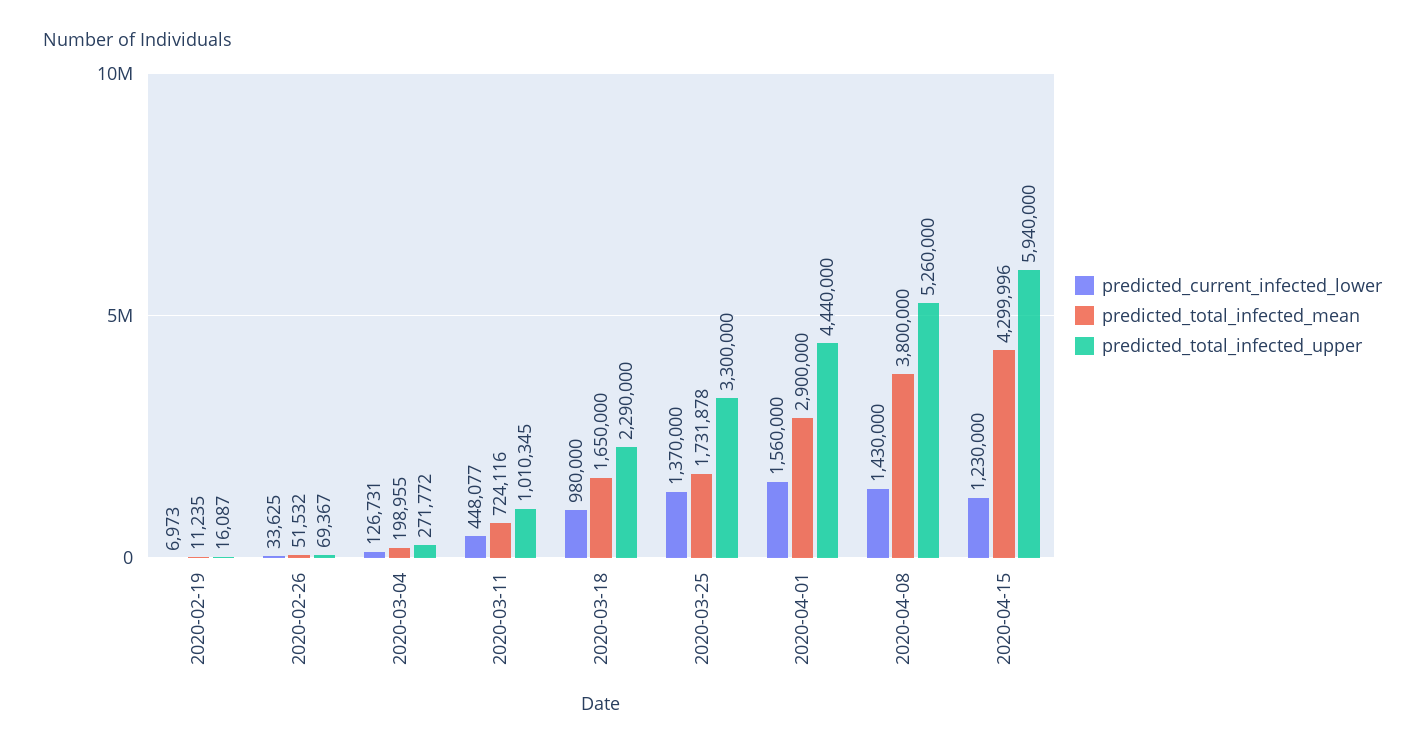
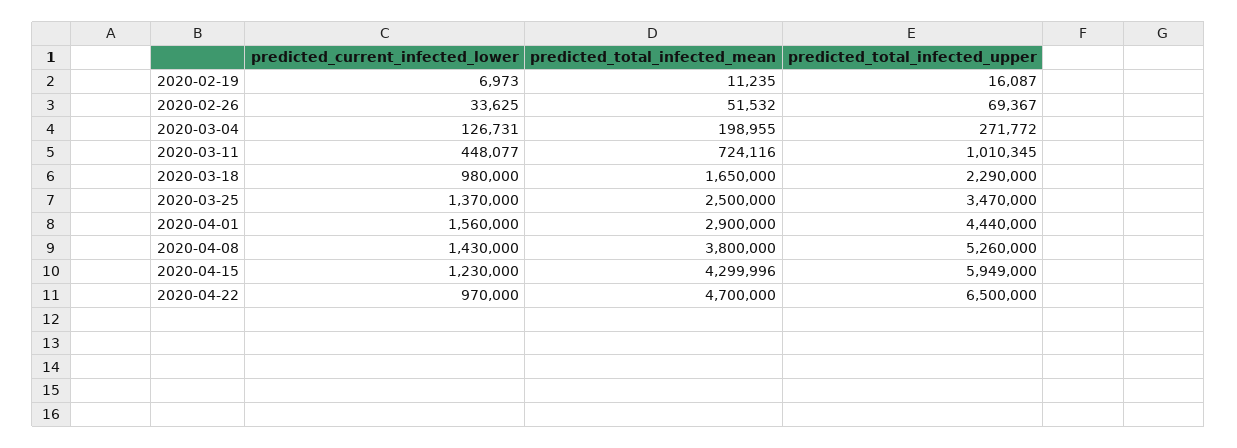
predicted_total_infected_mean, 2020-03-25: 1731878 -> 2500000
predicted_total_infected_upper, 2020-03-25: 3300000 -> 3470000
predicted_total_infected_upper, 2020-04-15: 5940000 -> 5949000
predicted_current_infected_lower, 2020-04-22: none -> 970000
predicted_total_infected_mean, 2020-04-22: none -> 4700000
predicted_total_infected_upper, 2020-04-22: none -> 6500000

